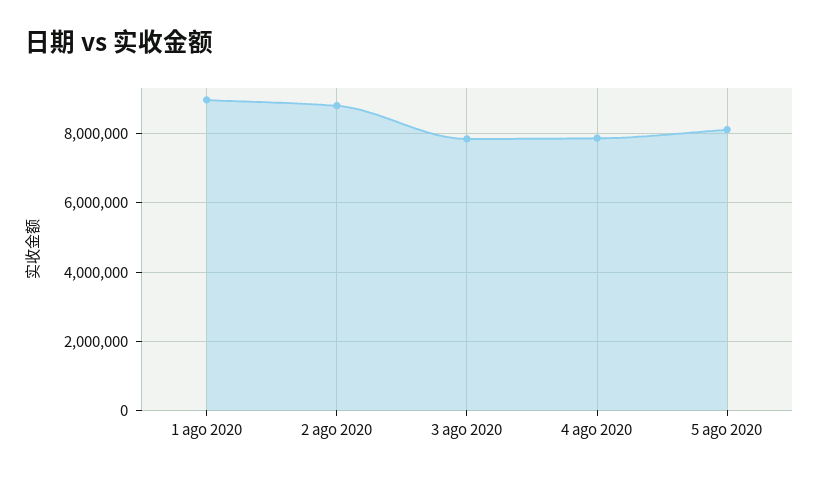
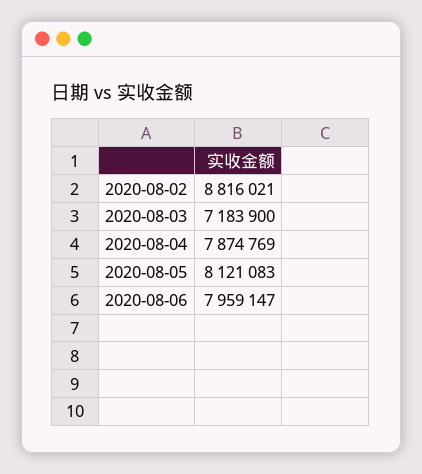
1 ago 2020: 9000000 -> none
3 ago 2020: 7800000 -> 7183900
2020-08-06: none -> 7959147

